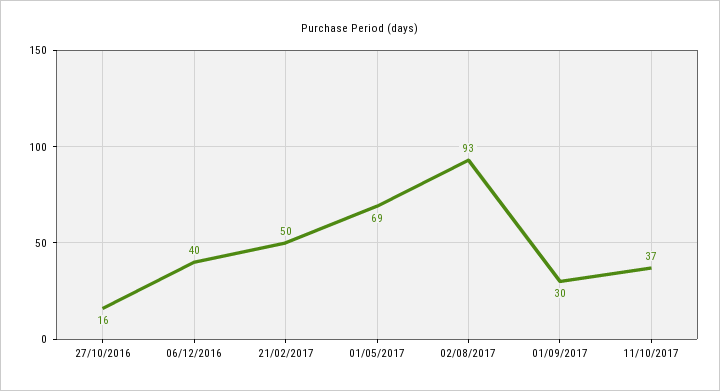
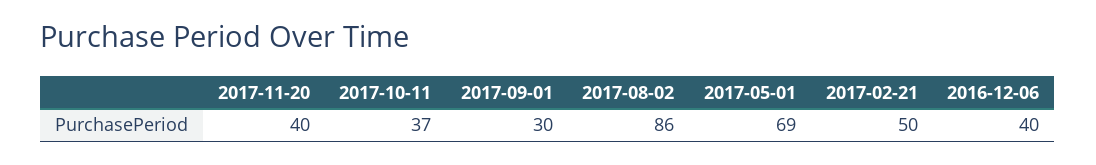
27/10/2016: 16 -> none
02/08/2017: 93 -> 86
2017-11-20: none -> 40

